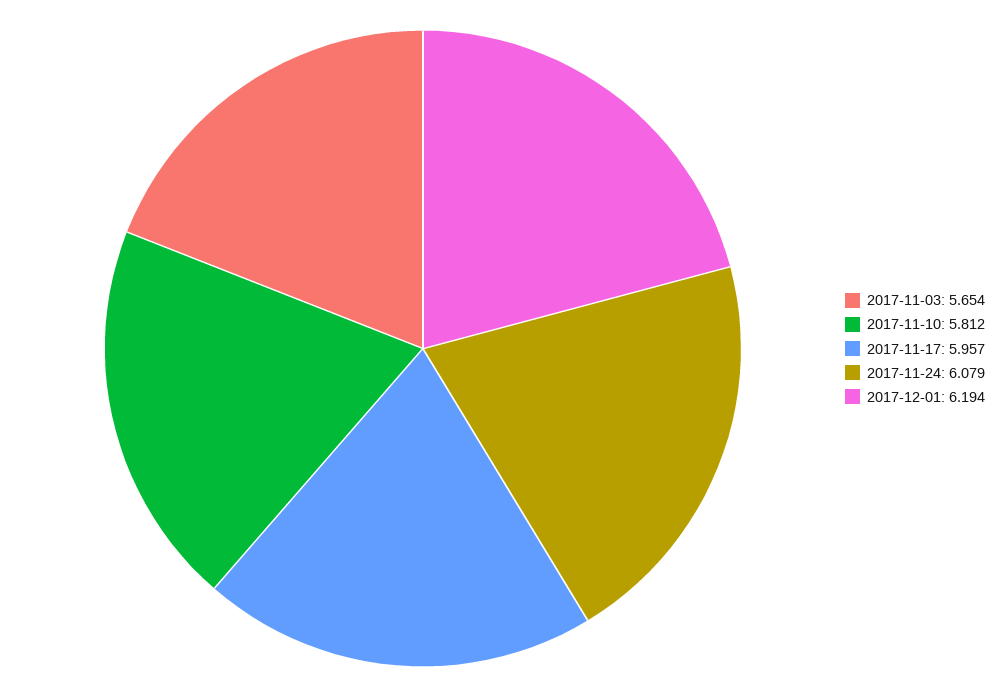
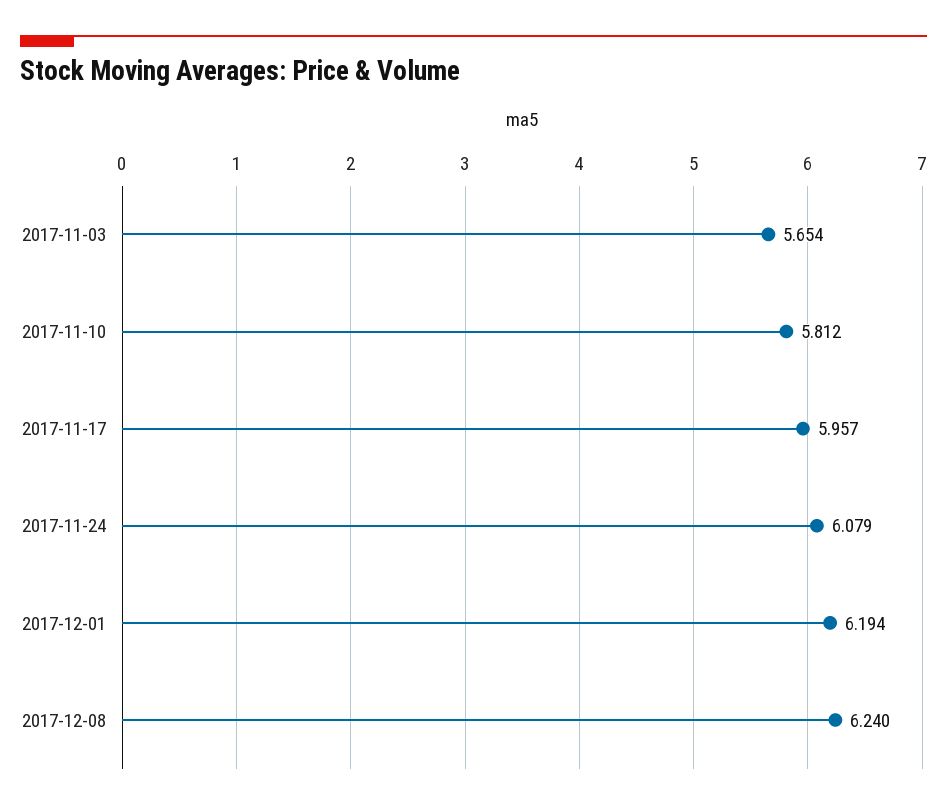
2017-12-08: none -> 6.24

